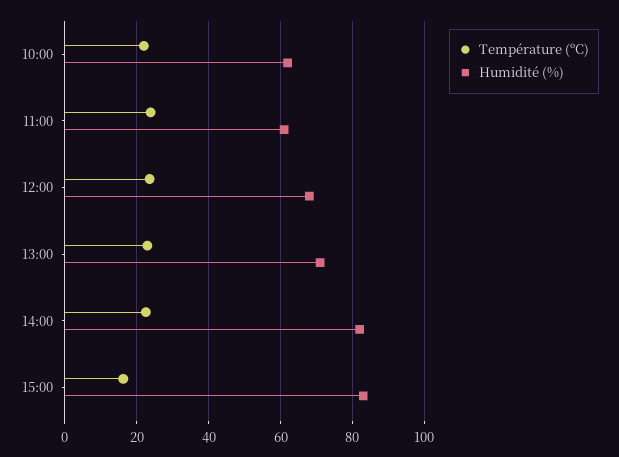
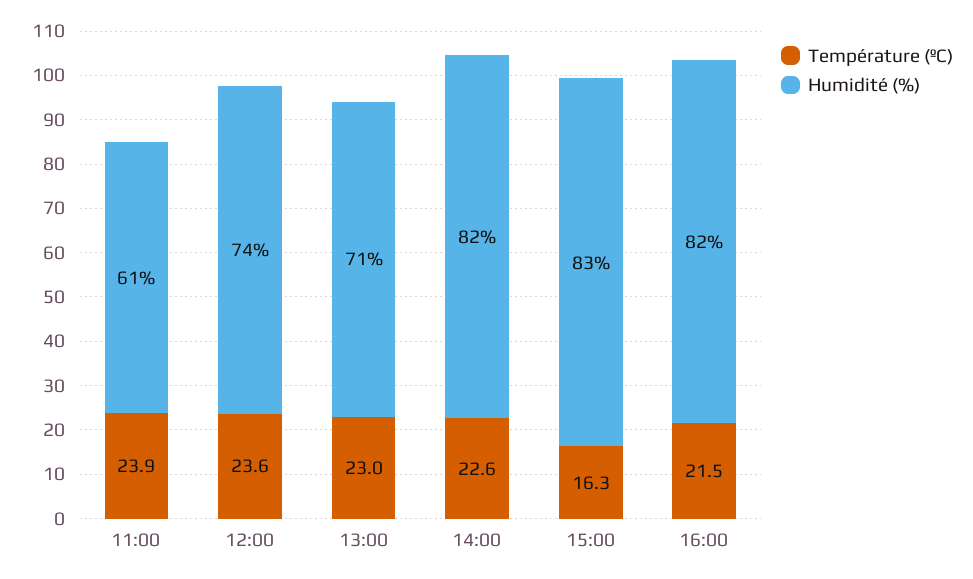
Température (ºC), 10:00: 22 -> none
Humidité (%), 10:00: 62 -> none
Humidité (%), 12:00: 68 -> 74
Température (ºC), 16:00: none -> 21.5
Humidité (%), 16:00: none -> 82

